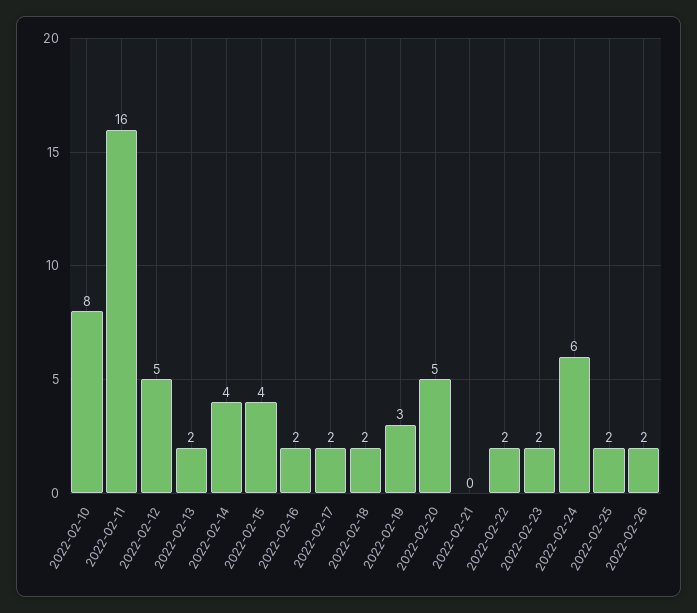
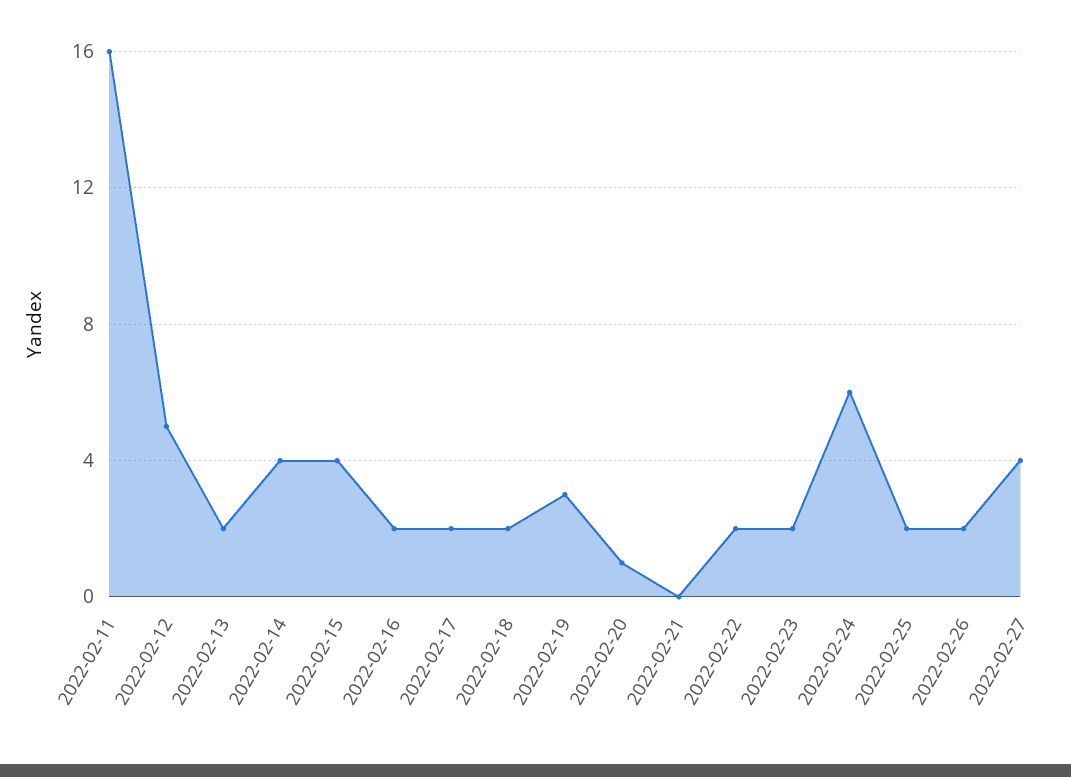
2022-02-10: 8 -> none
2022-02-20: 5 -> 1
2022-02-27: none -> 4

